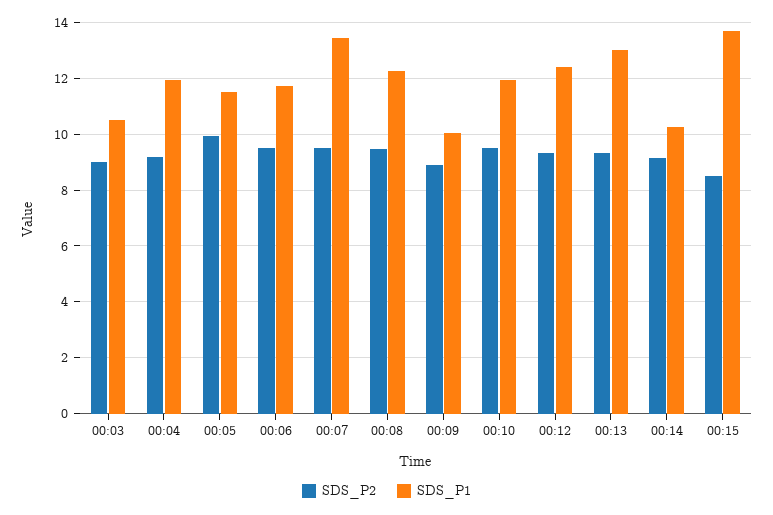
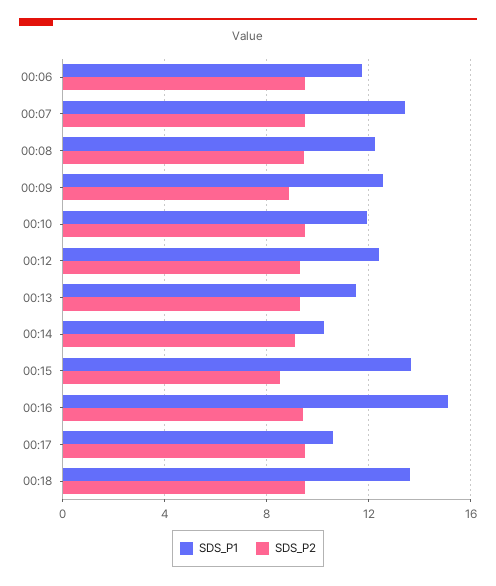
SDS_P2, 00:03: 9 -> none
SDS_P1, 00:03: 10.5 -> none
SDS_P2, 00:04: 9.25 -> none
SDS_P1, 00:04: 12 -> none
SDS_P2, 00:05: 10 -> none
SDS_P1, 00:05: 11.5 -> none
SDS_P1, 00:09: 10 -> 12.5
SDS_P1, 00:13: 13 -> 11.5
SDS_P1, 00:16: none -> 15
SDS_P2, 00:16: none -> 9.5
SDS_P1, 00:17: none -> 10.5
SDS_P2, 00:17: none -> 9.5
SDS_P1, 00:18: none -> 13.5
SDS_P2, 00:18: none -> 9.5

